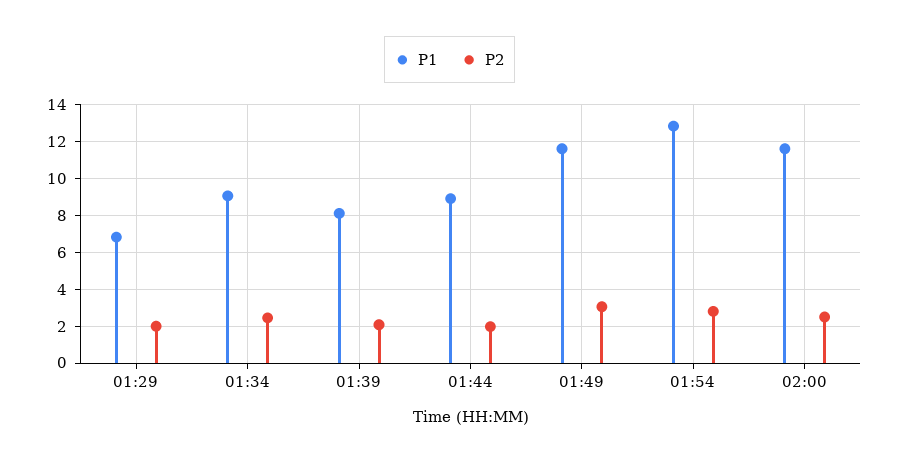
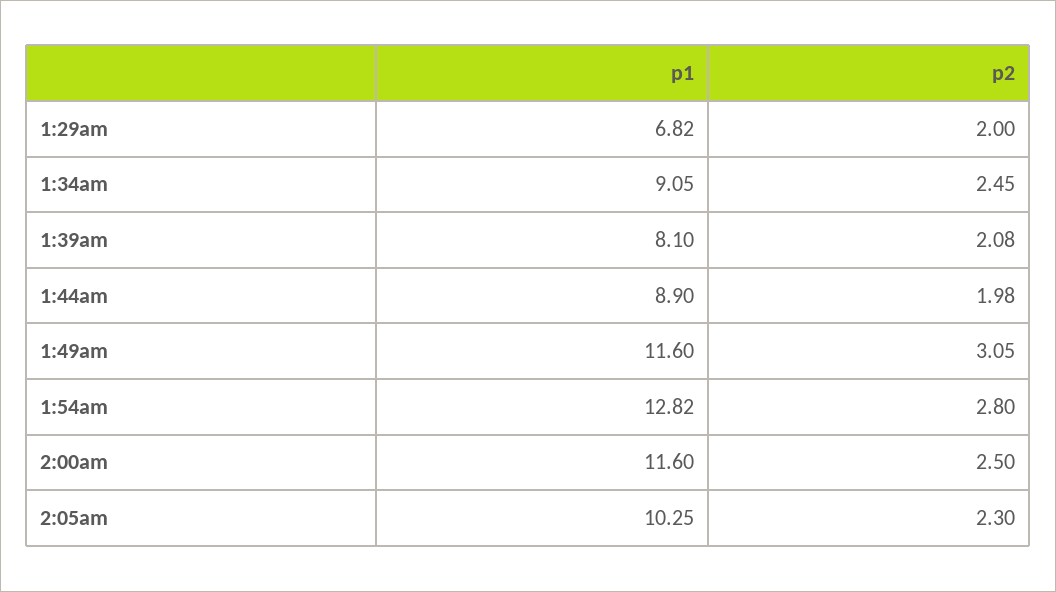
P1, 2:05am: none -> 10.25
P2, 2:05am: none -> 2.3

